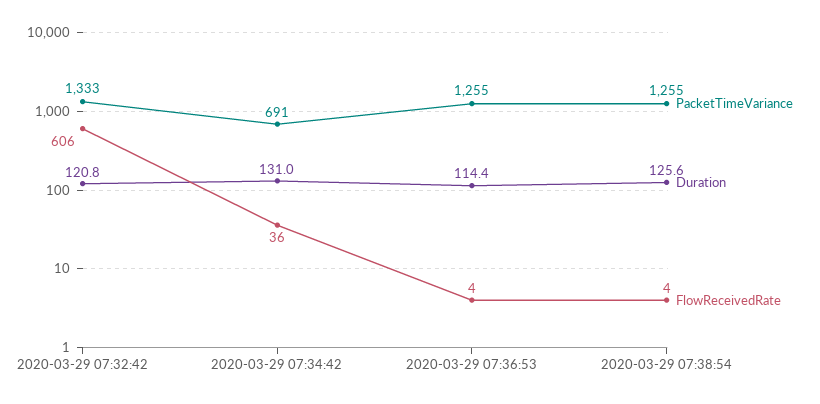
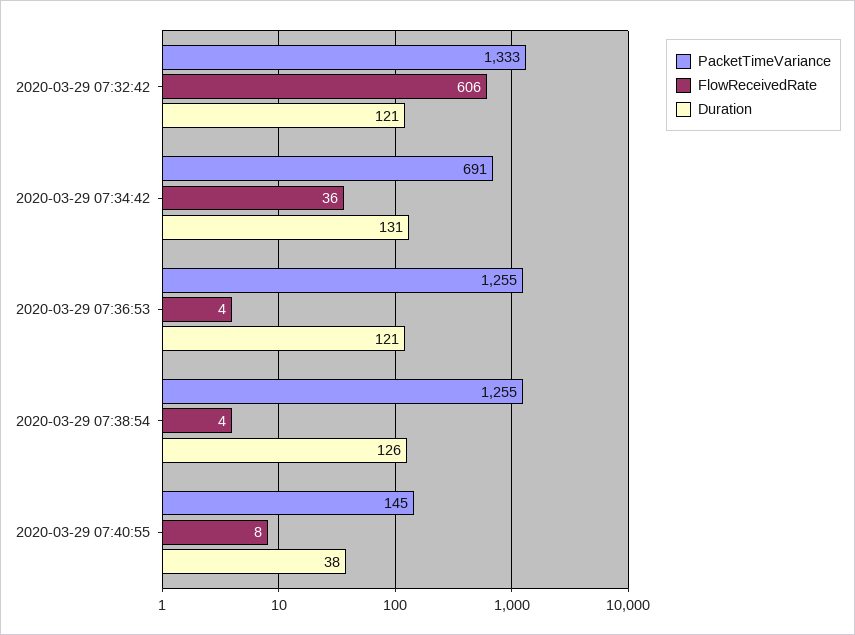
Duration, 2020-03-29 07:36:53: 114.4 -> 121
PacketTimeVariance, 2020-03-29 07:40:55: none -> 145
FlowReceivedRate, 2020-03-29 07:40:55: none -> 8
Duration, 2020-03-29 07:40:55: none -> 38

